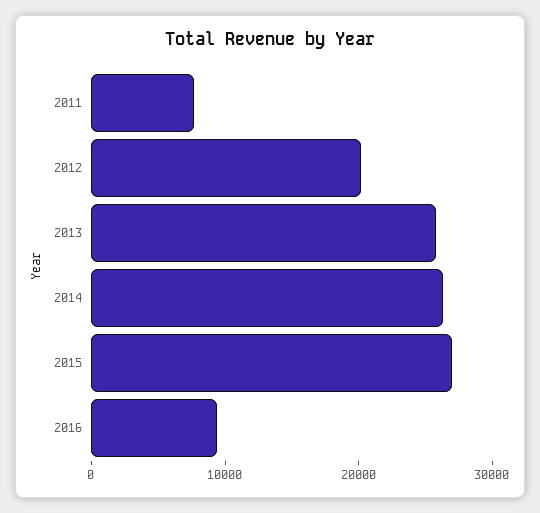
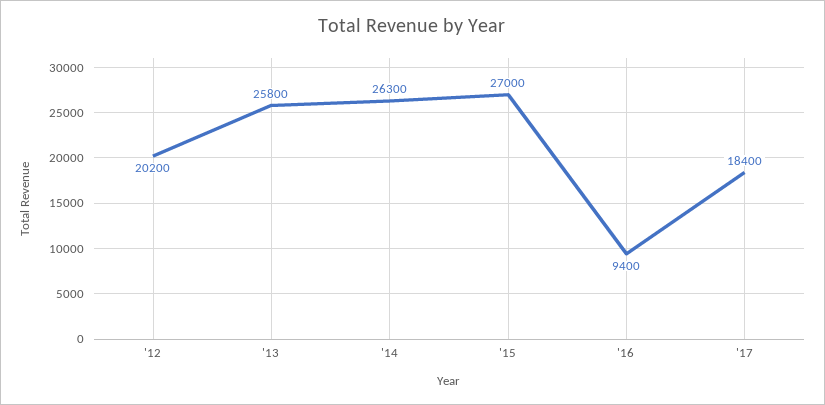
2011: 8000 -> none
'17: none -> 18400

